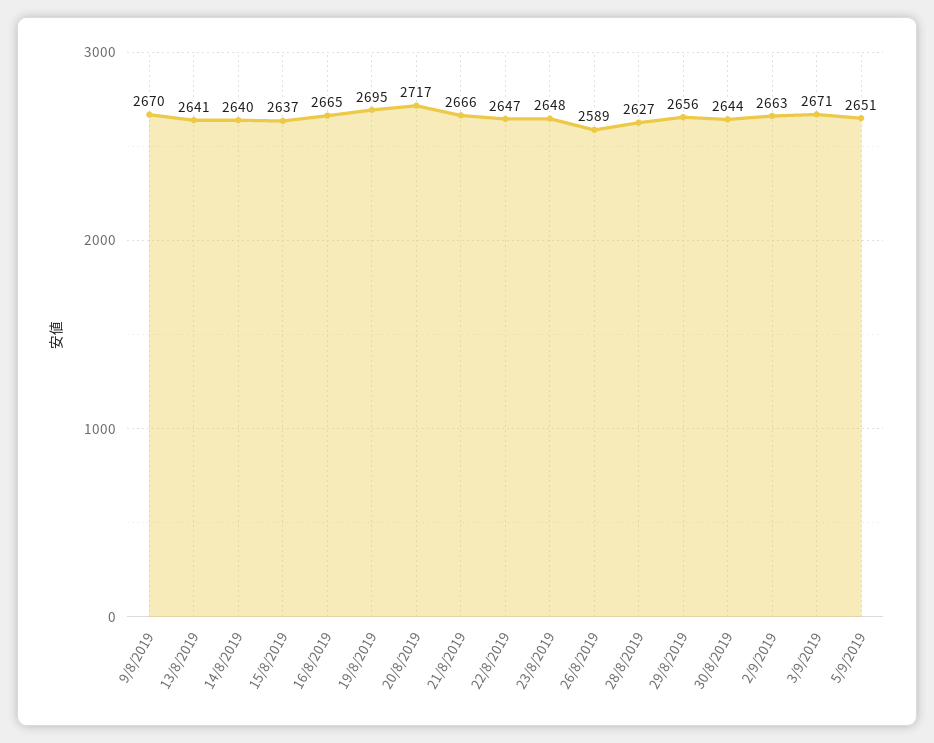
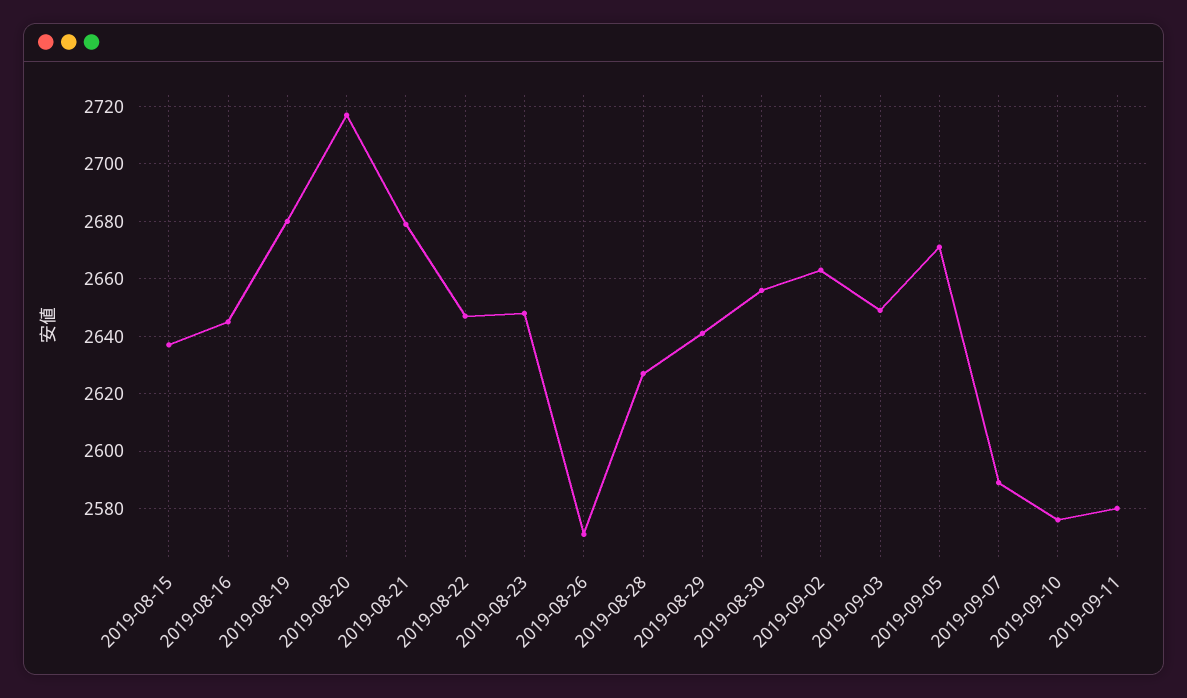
9/8/2019: 2670 -> none
13/8/2019: 2641 -> none
14/8/2019: 2640 -> none
16/8/2019: 2665 -> 2645
19/8/2019: 2695 -> 2680
21/8/2019: 2666 -> 2680
26/8/2019: 2589 -> 2570
29/8/2019: 2656 -> 2640
30/8/2019: 2644 -> 2655
3/9/2019: 2671 -> 2650
5/9/2019: 2651 -> 2670
2019-09-07: none -> 2590
2019-09-10: none -> 2575
2019-09-11: none -> 2580

